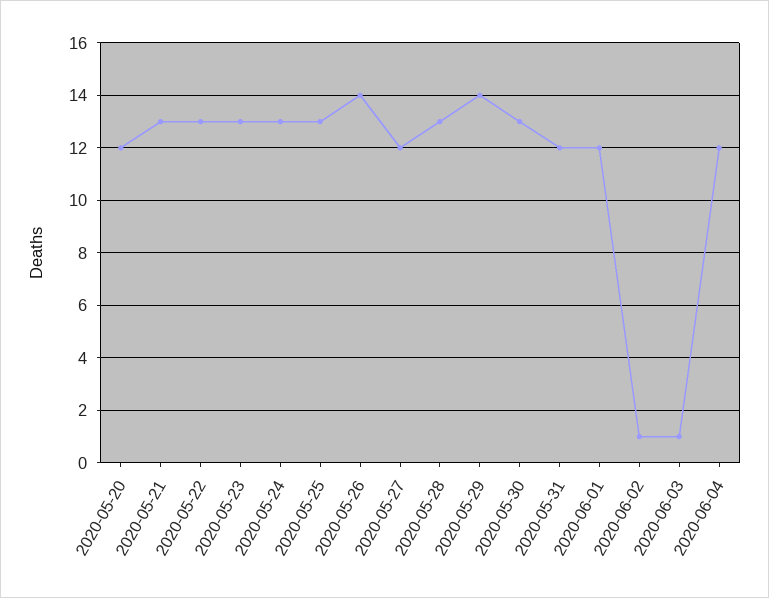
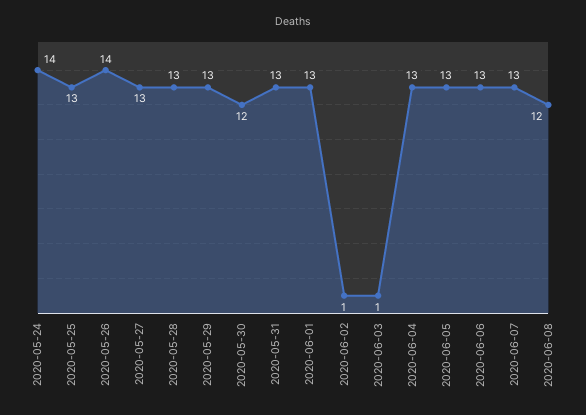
2020-05-20: 12 -> none
2020-05-21: 13 -> none
2020-05-22: 13 -> none
2020-05-23: 13 -> none
2020-05-24: 13 -> 14
2020-05-27: 12 -> 13
2020-05-29: 14 -> 13
2020-05-30: 13 -> 12
2020-05-31: 12 -> 13
2020-06-01: 12 -> 13
2020-06-04: 12 -> 13
2020-06-05: none -> 13
2020-06-06: none -> 13
2020-06-07: none -> 13
2020-06-08: none -> 12

